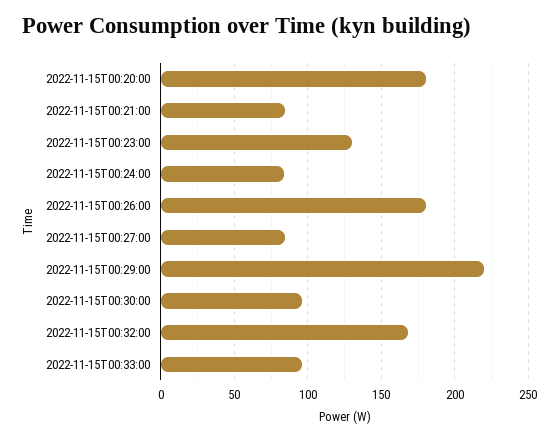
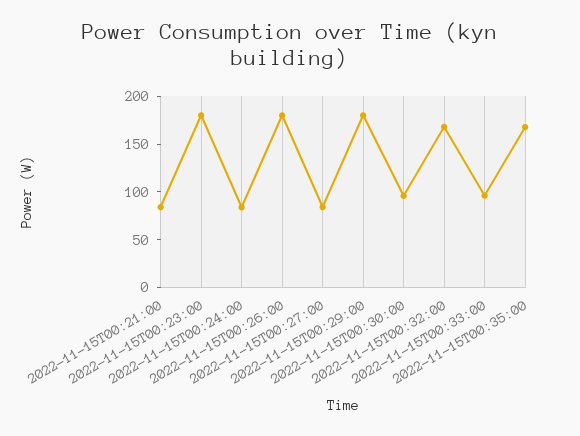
2022-11-15T00:20:00: 180 -> none
2022-11-15T00:23:00: 130 -> 180
2022-11-15T00:29:00: 220 -> 180
2022-11-15T00:35:00: none -> 170

